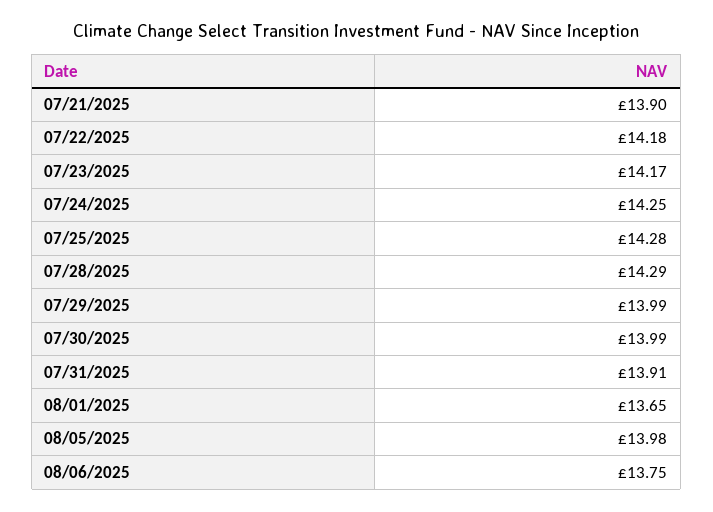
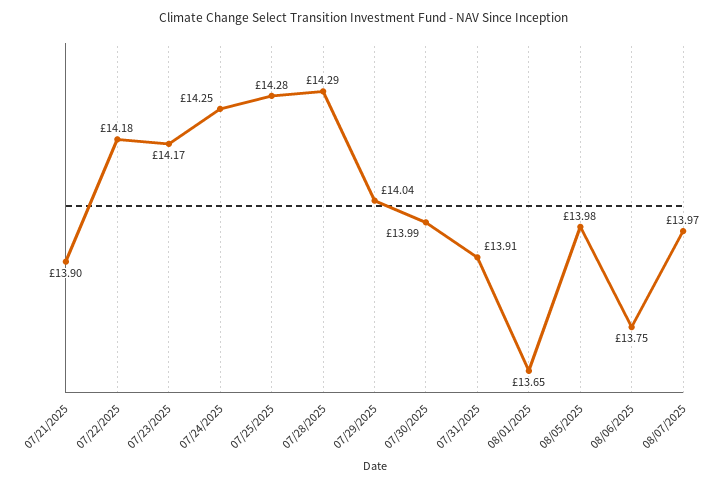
07/29/2025: 13.99 -> 14.04
08/07/2025: none -> 13.97

